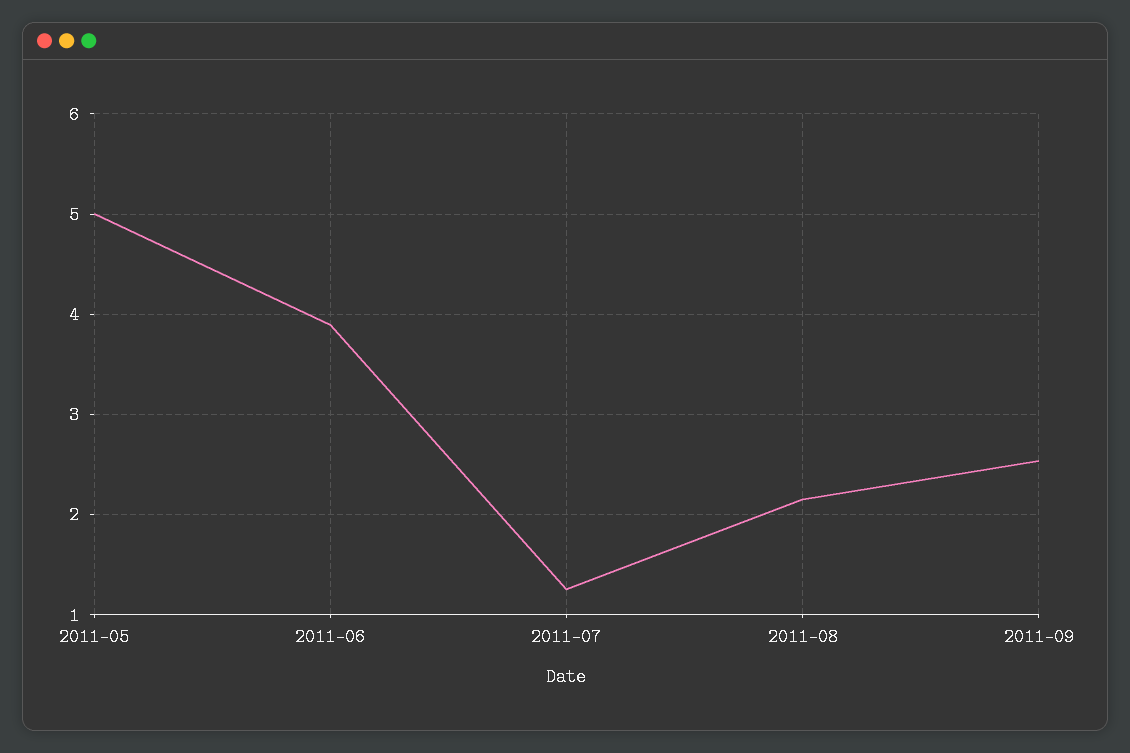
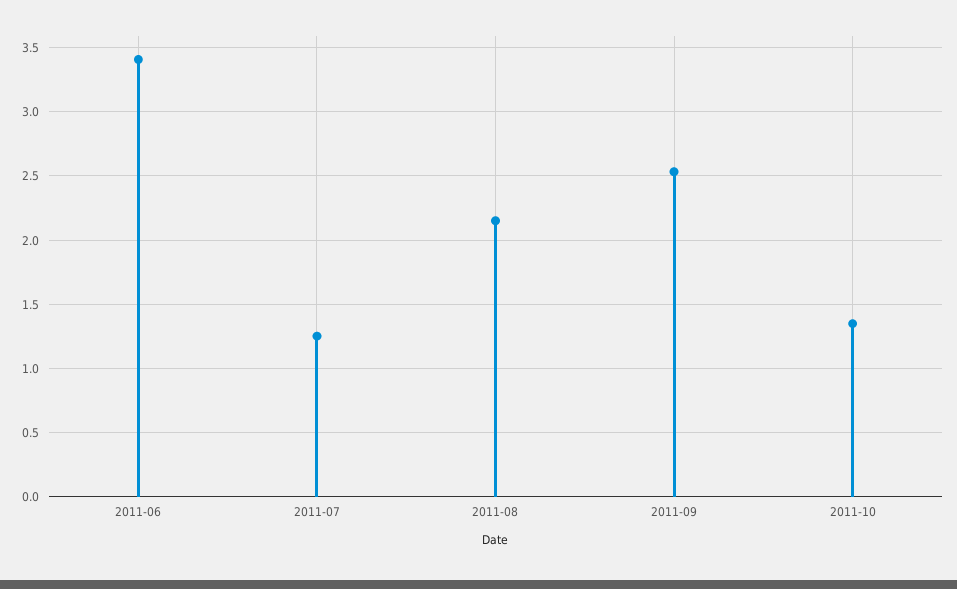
2011-05: 5 -> none
2011-06: 3.9 -> 3.4
2011-10: none -> 1.35

